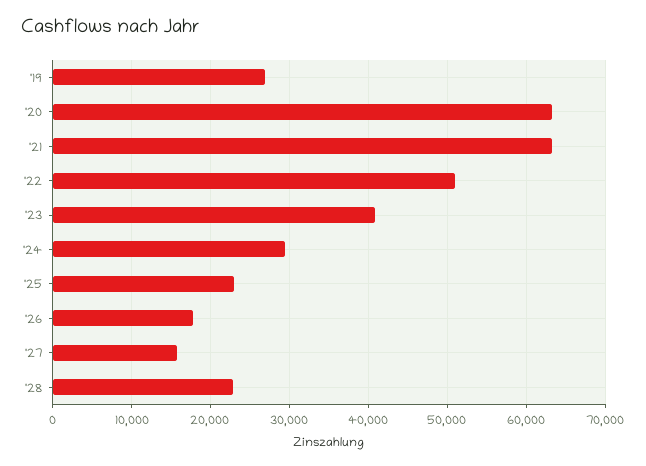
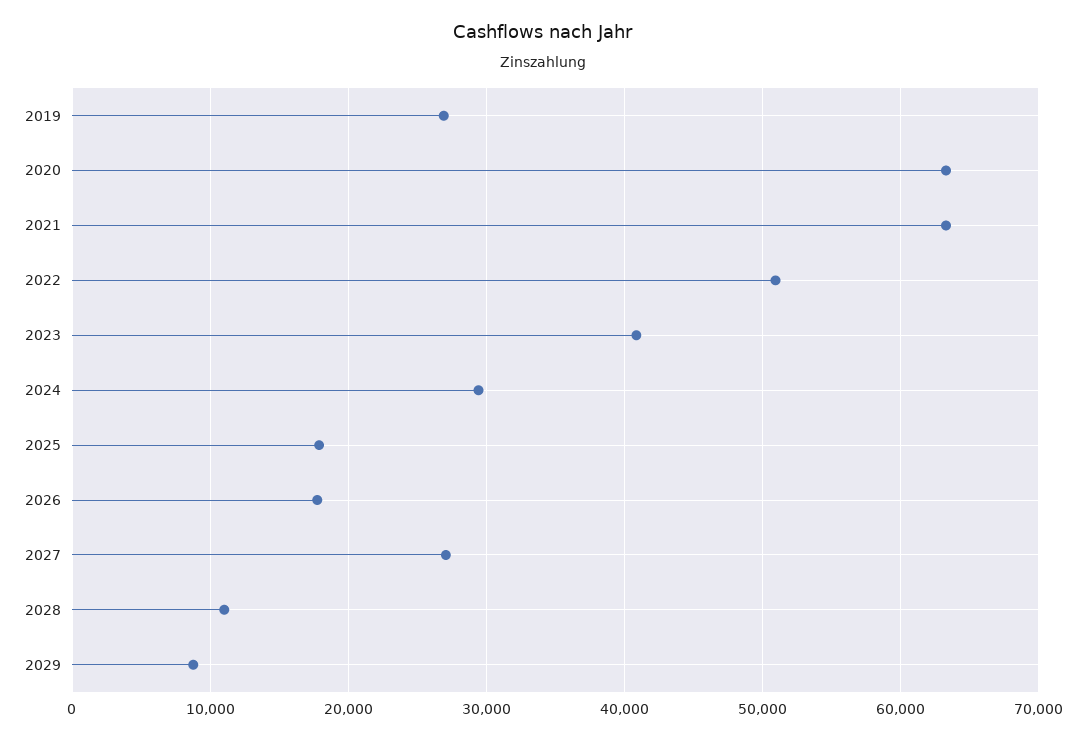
'25: 23000 -> 18000
'27: 16000 -> 27000
'28: 23000 -> 11000
2029: none -> 9000

